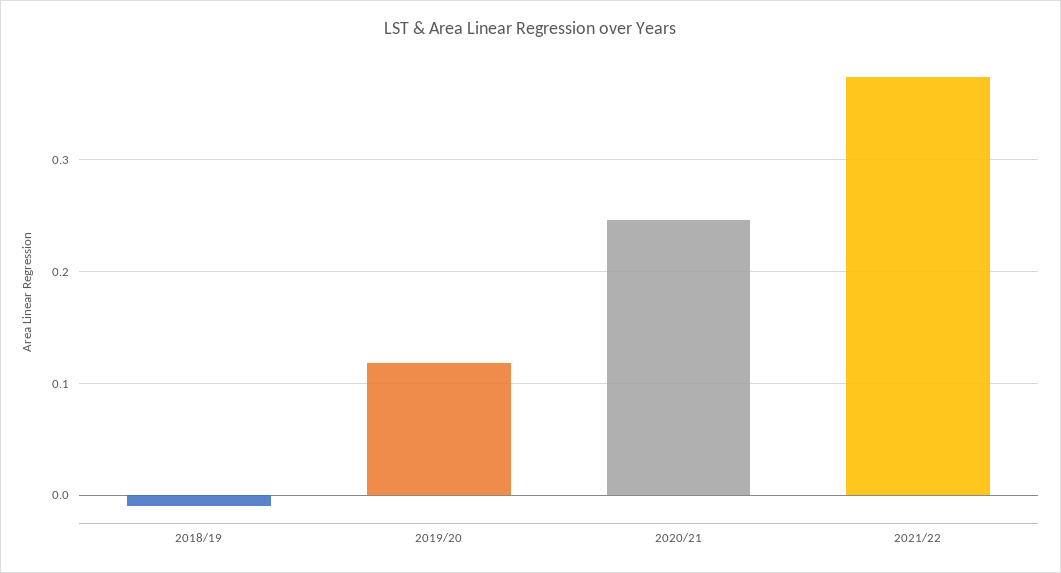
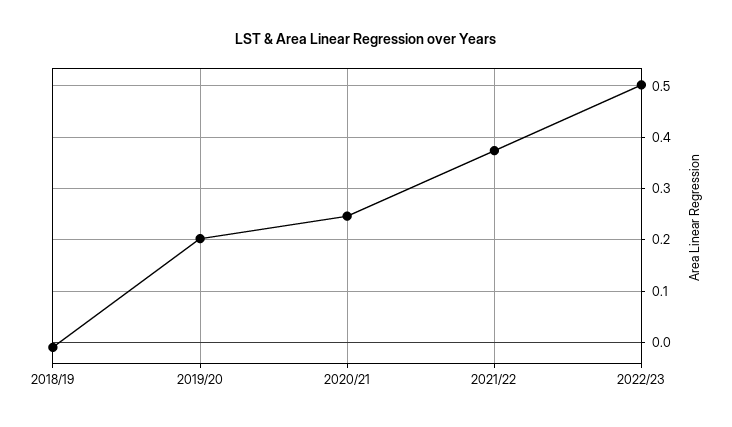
2019/20: 0.12 -> 0.2
2022/23: none -> 0.5

